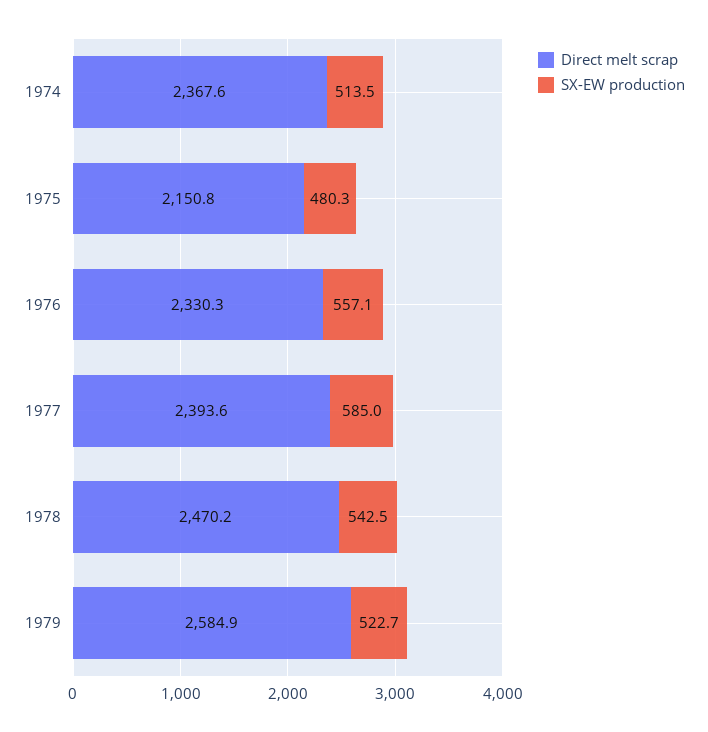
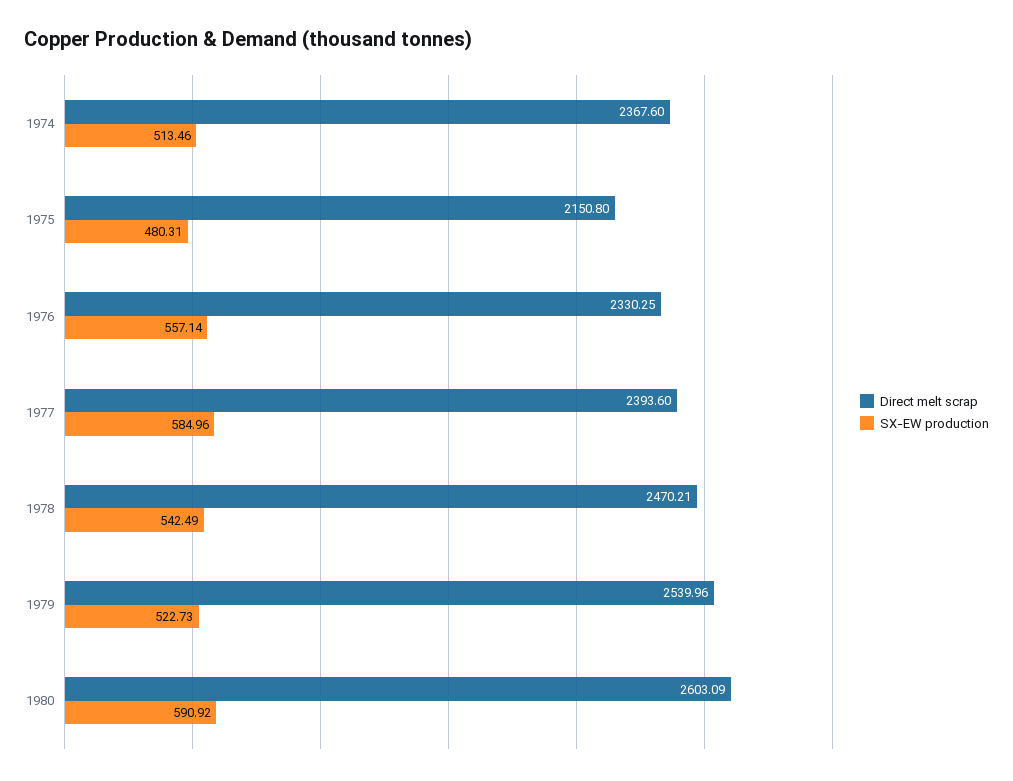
Direct melt scrap, 1979: 2584.9 -> 2539.96
Direct melt scrap, 1980: none -> 2603.09
SX-EW production, 1980: none -> 590.92

